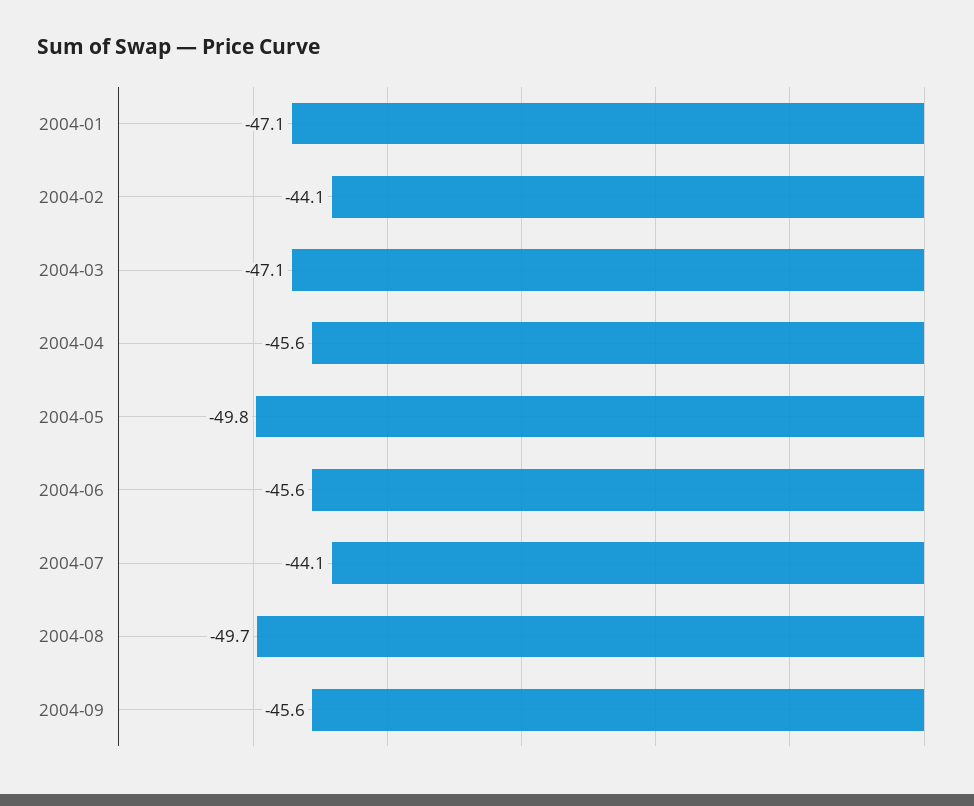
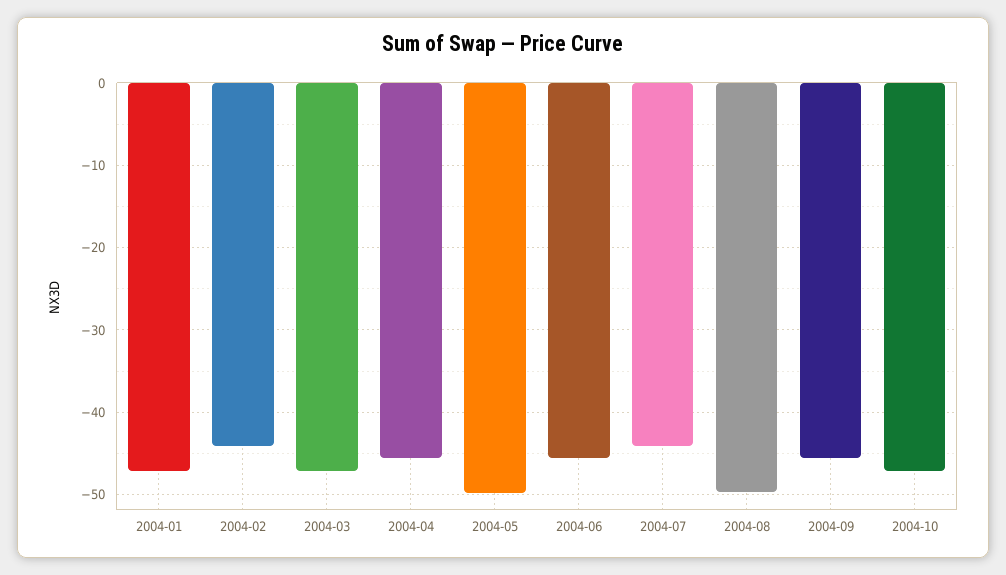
2004-10: none -> -47

